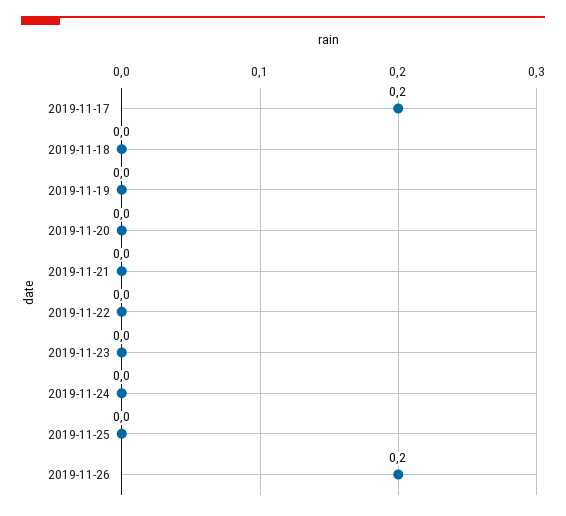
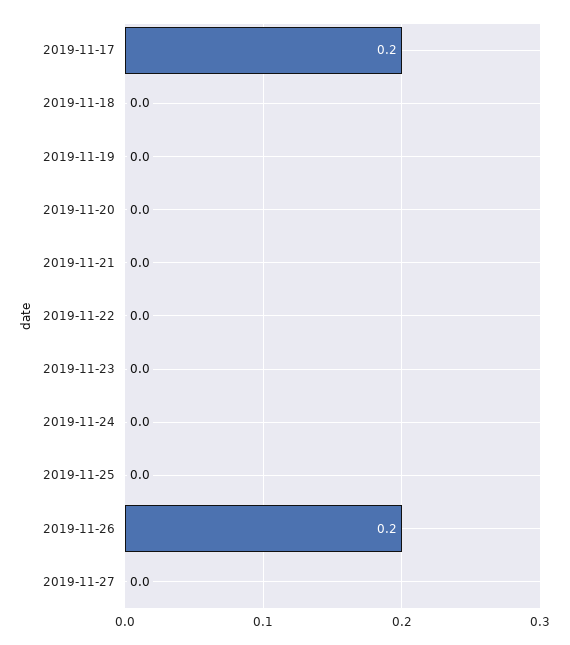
2019-11-27: none -> 0

